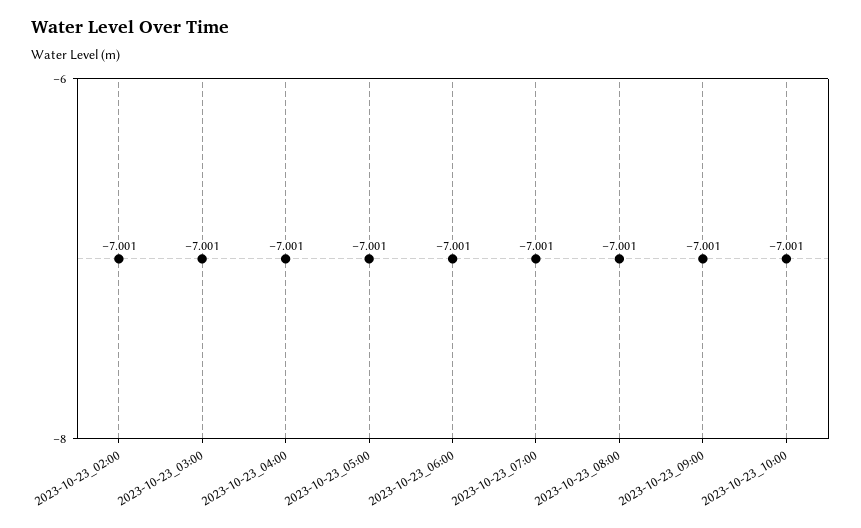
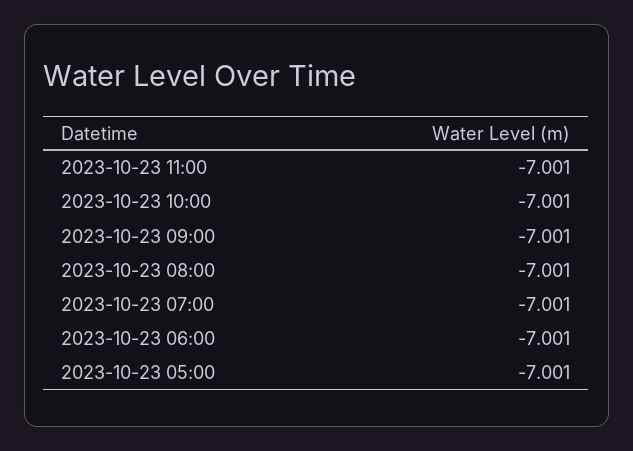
2023-10-23_02:00: -7.001 -> none
2023-10-23_03:00: -7.001 -> none
2023-10-23_04:00: -7.001 -> none
2023-10-23 11:00: none -> -7.001

